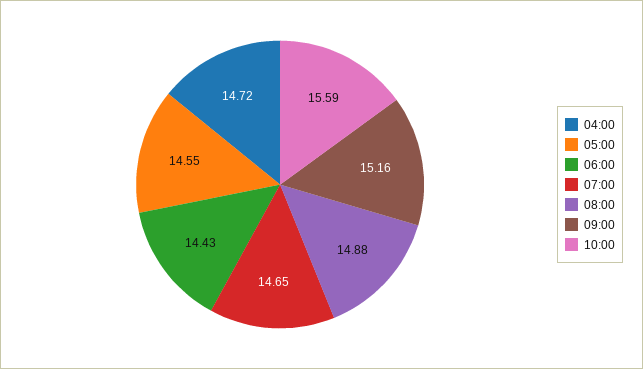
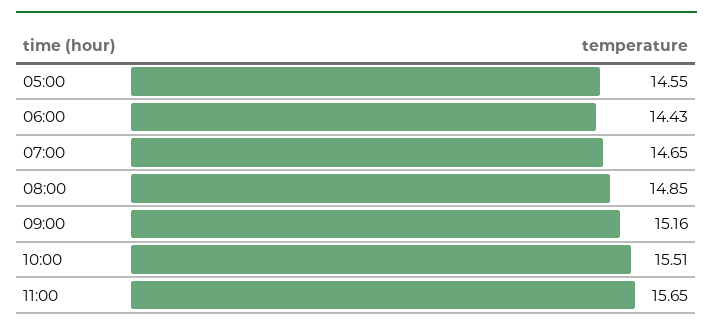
04:00: 14.72 -> none
08:00: 14.88 -> 14.85
10:00: 15.59 -> 15.51
11:00: none -> 15.65

